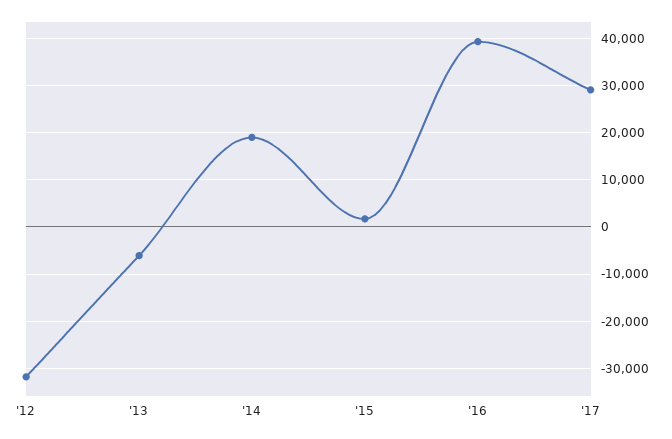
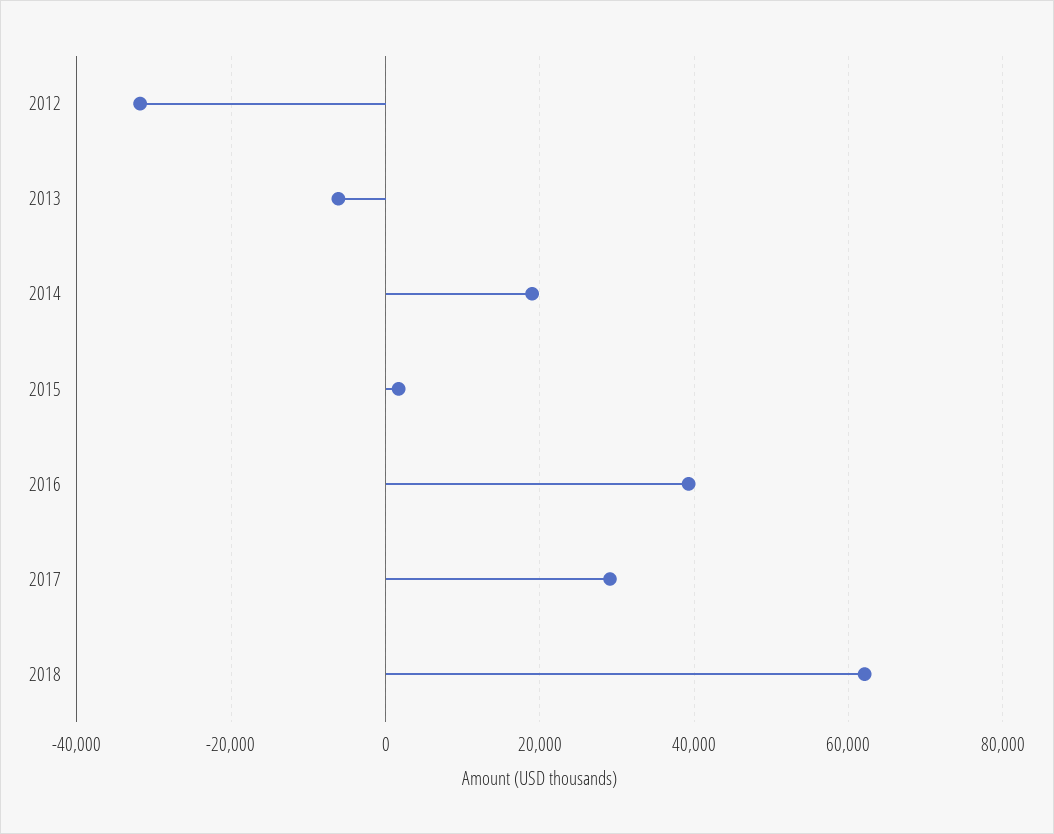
2018: none -> 62000

